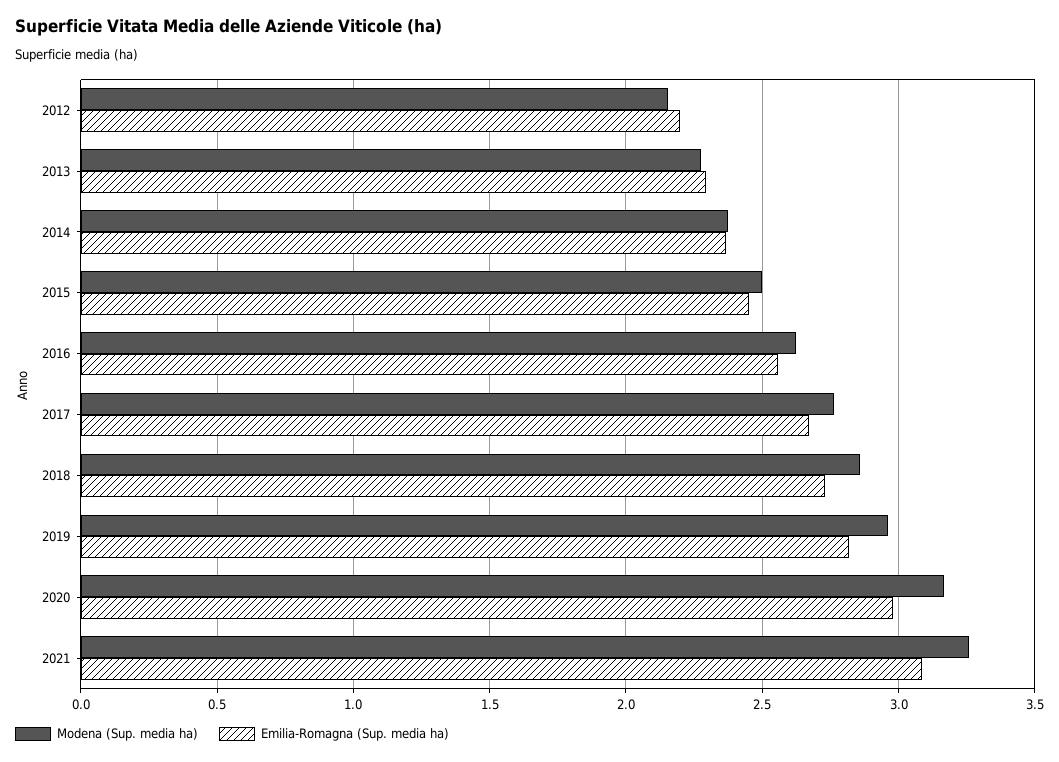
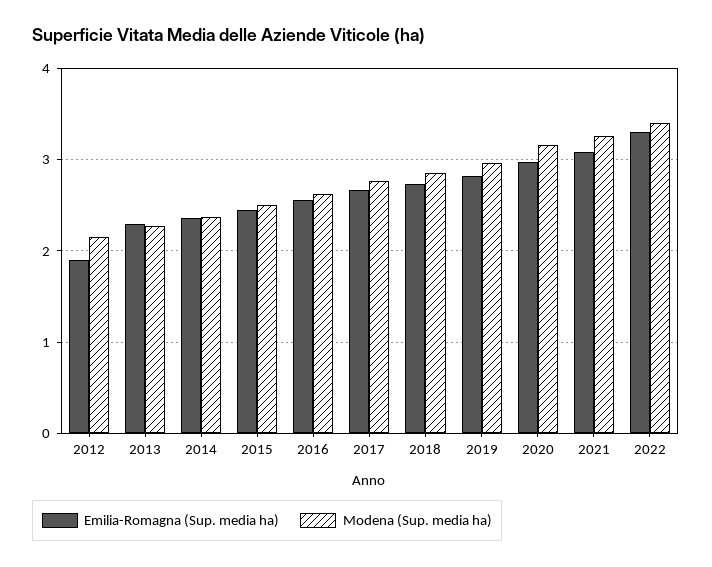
Emilia-Romagna (Sup. media ha), 2012: 2.2 -> 1.9
Emilia-Romagna (Sup. media ha), 2022: none -> 3.3
Modena (Sup. media ha), 2022: none -> 3.4

